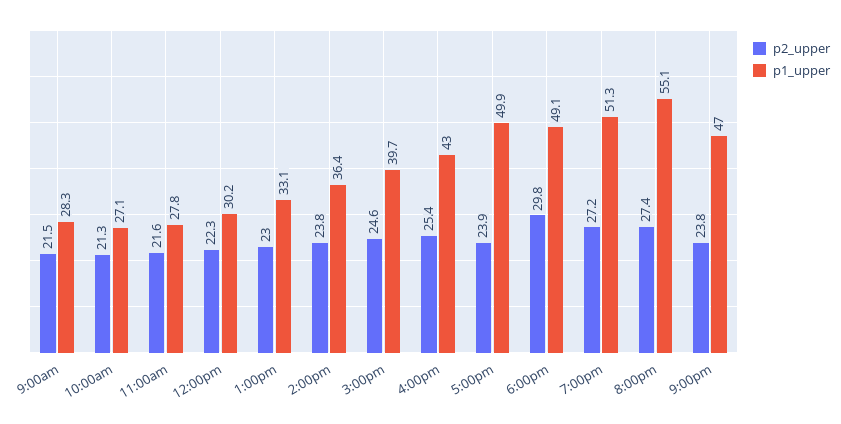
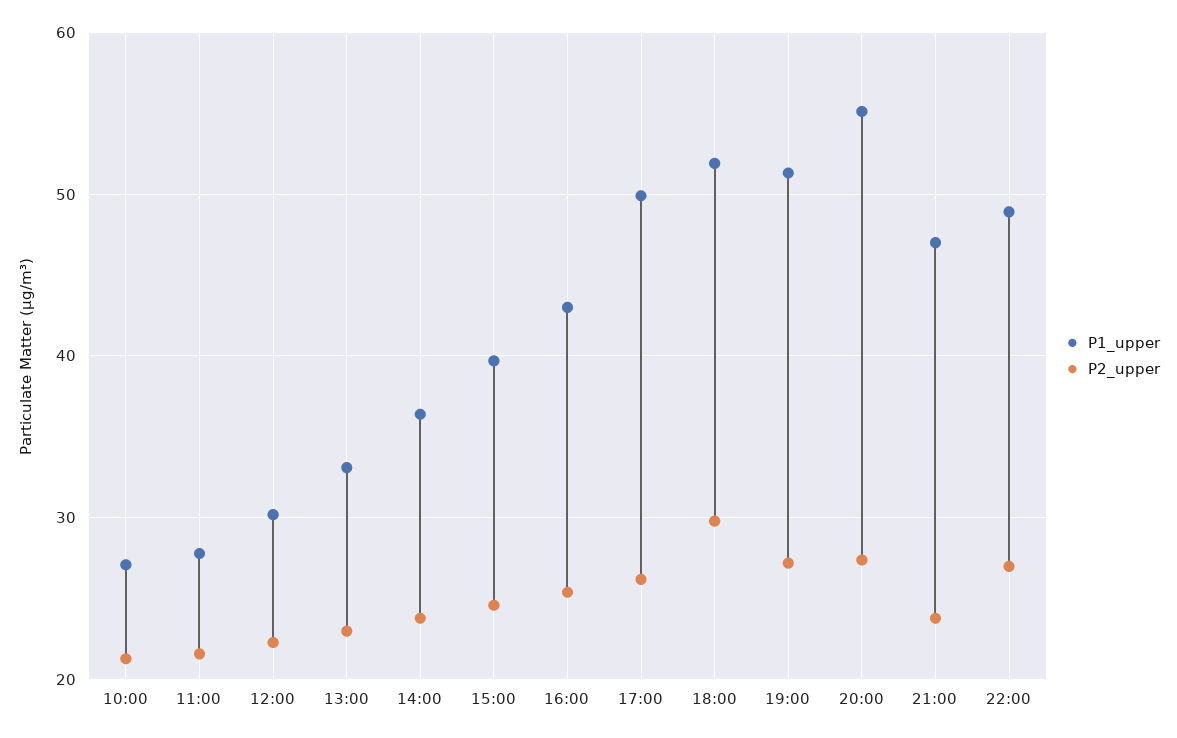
p2_upper, 9:00am: 21.5 -> none
p1_upper, 9:00am: 28.3 -> none
p2_upper, 5:00pm: 23.9 -> 26
p1_upper, 6:00pm: 49.1 -> 52
p1_upper, 22:00: none -> 49
p2_upper, 22:00: none -> 27

